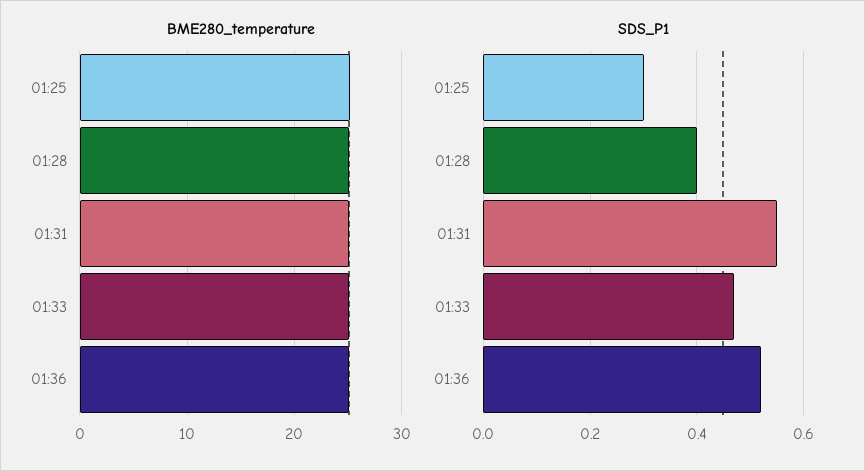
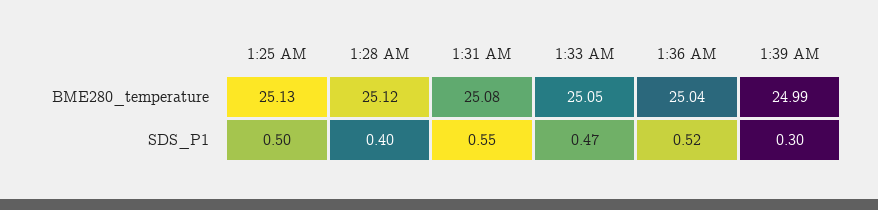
SDS_P1, 01:25: 0.3 -> 0.5
BME280_temperature, 1:39 AM: none -> 24.99
SDS_P1, 1:39 AM: none -> 0.3

